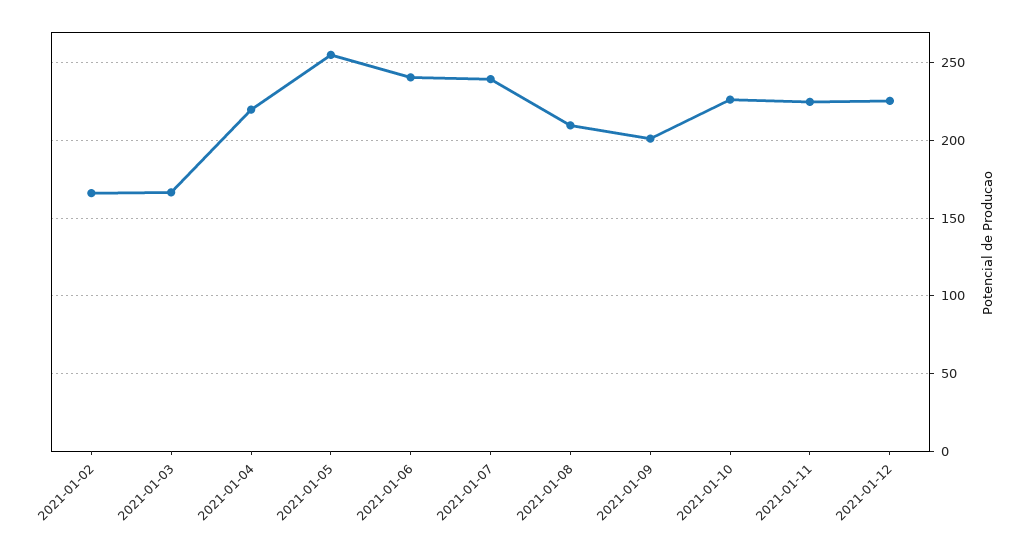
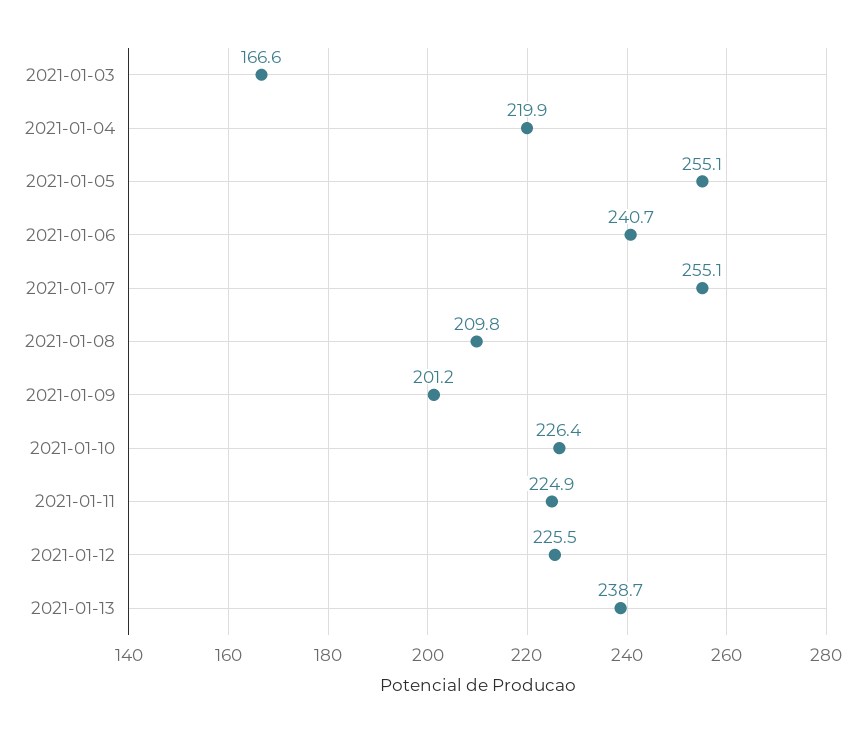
2021-01-02: 165 -> none
2021-01-07: 240 -> 255.1
2021-01-13: none -> 238.7

